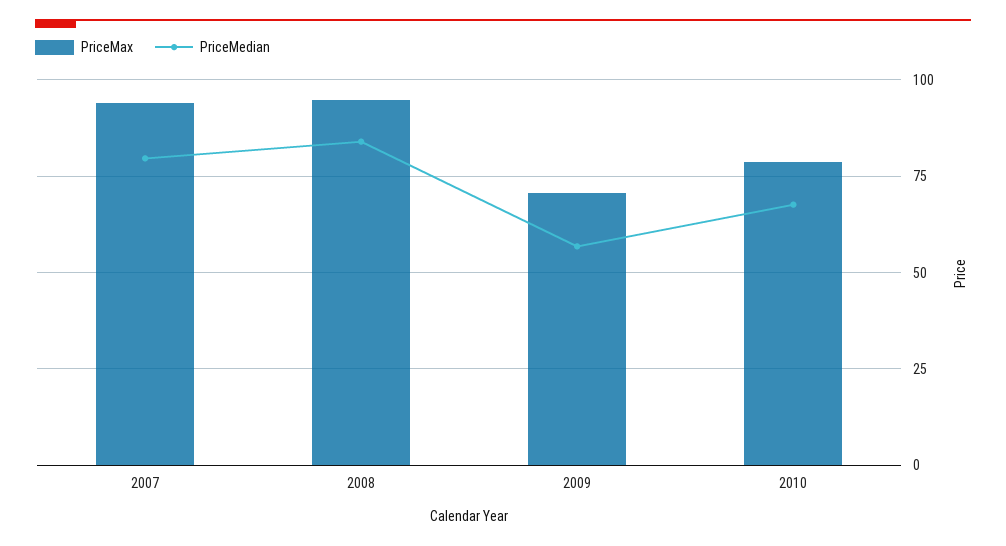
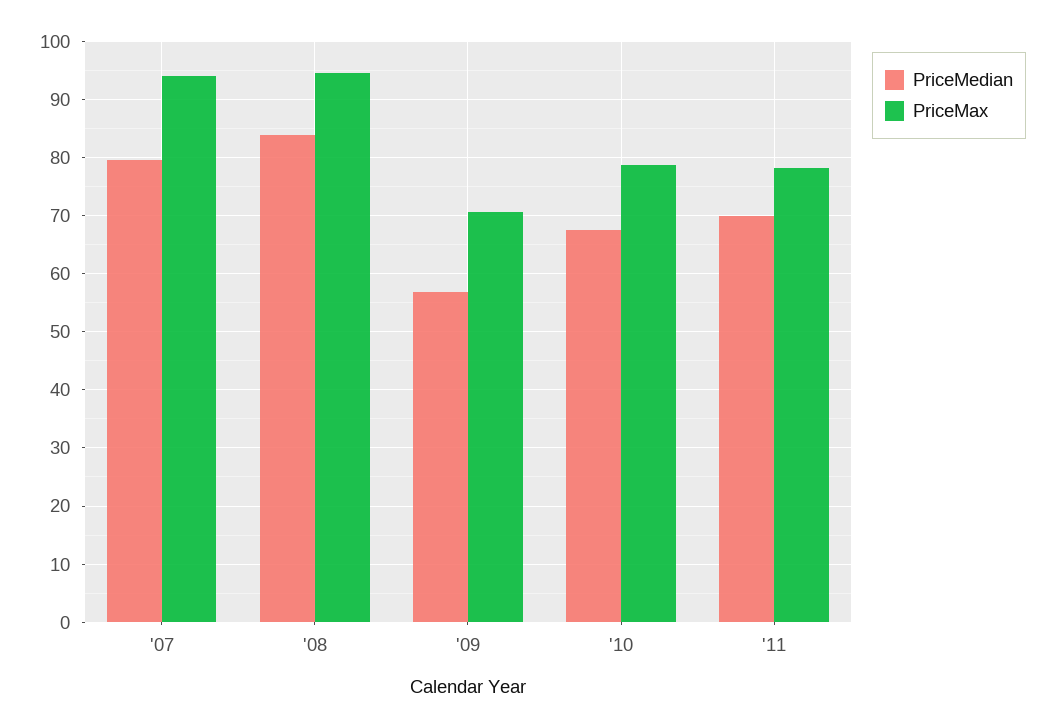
PriceMedian, '11: none -> 70
PriceMax, '11: none -> 78

